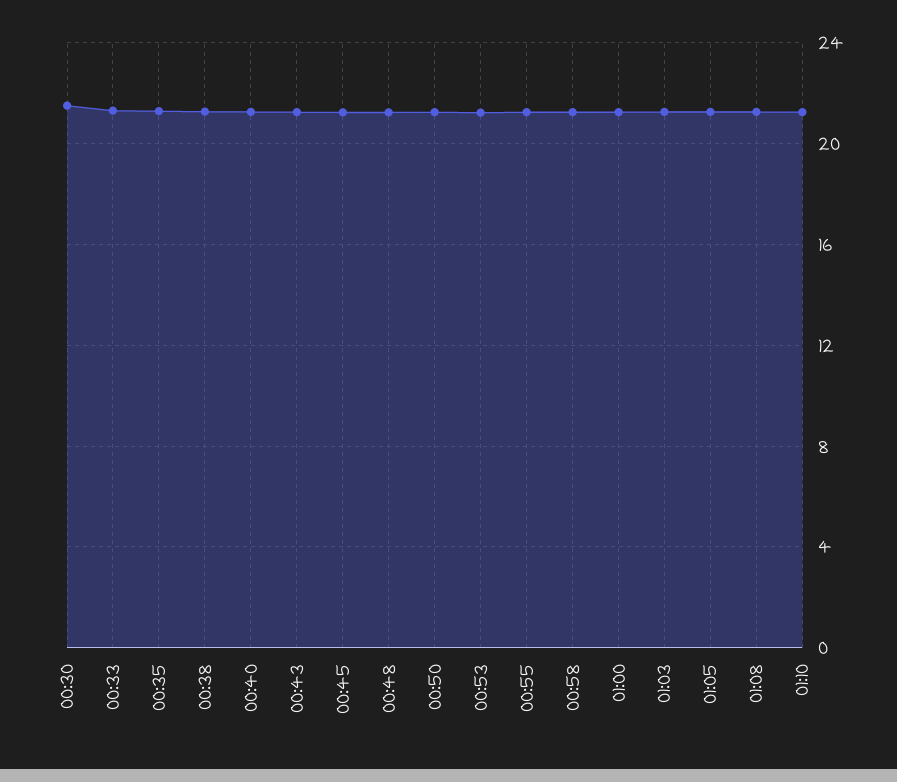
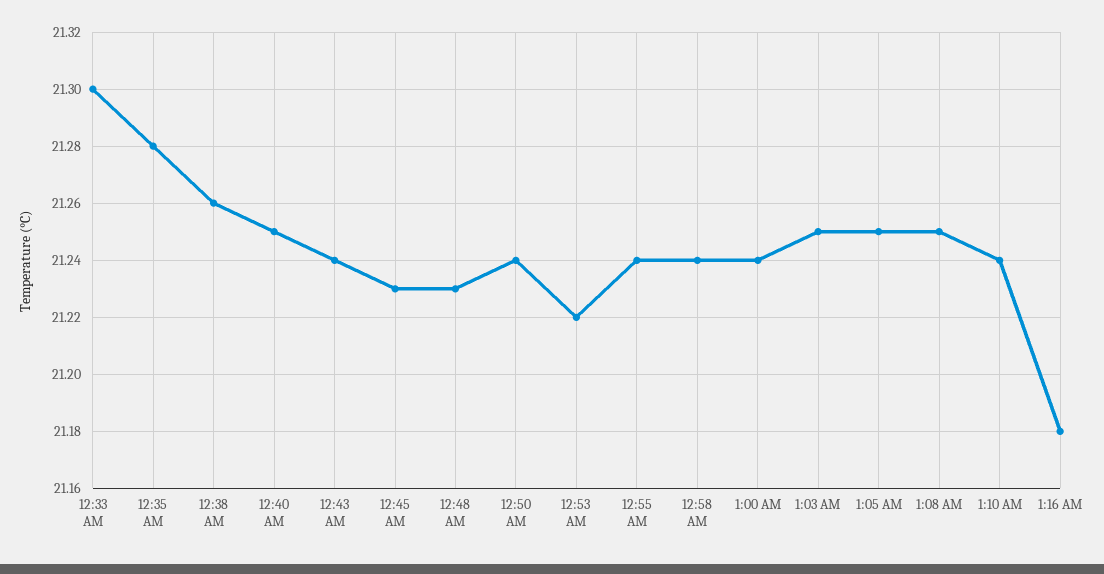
00:30: 21.5 -> none
1:16 AM: none -> 21.18

